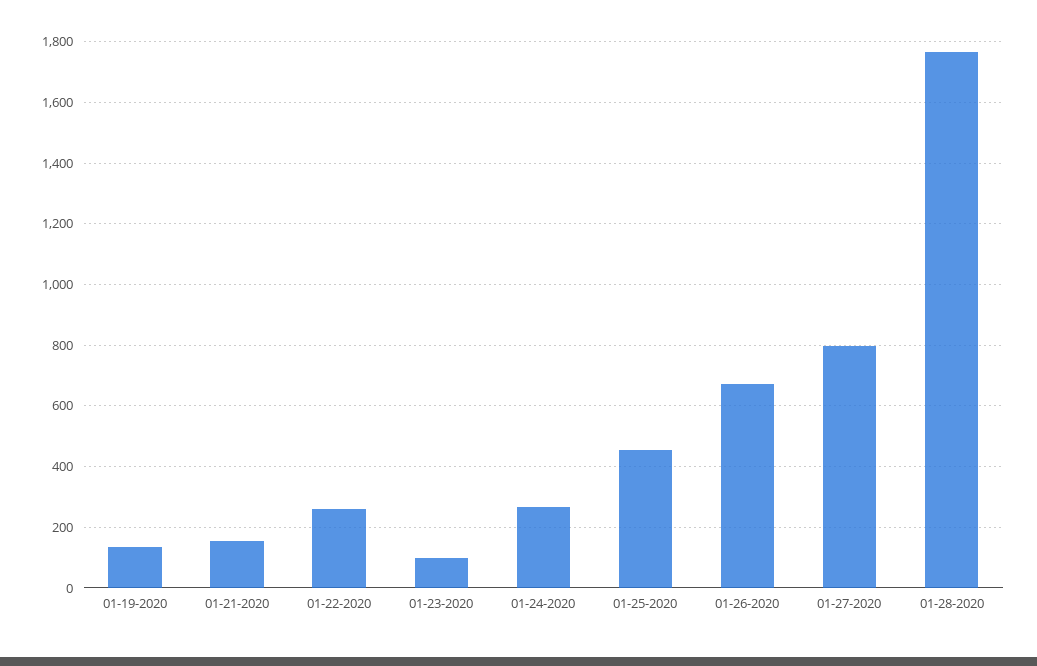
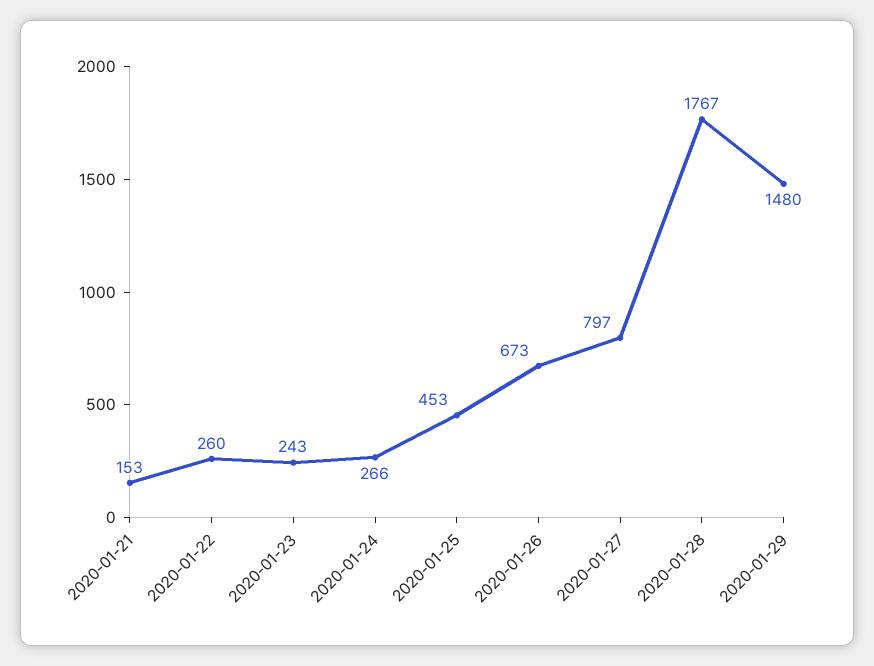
01-19-2020: 140 -> none
01-23-2020: 100 -> 243
2020-01-29: none -> 1480

